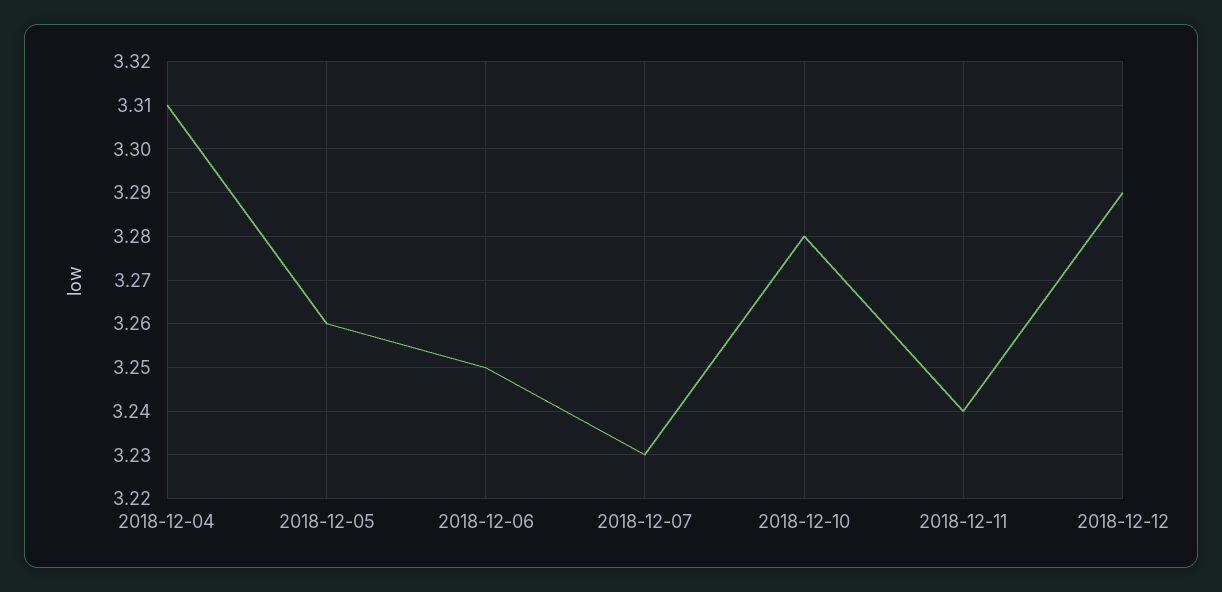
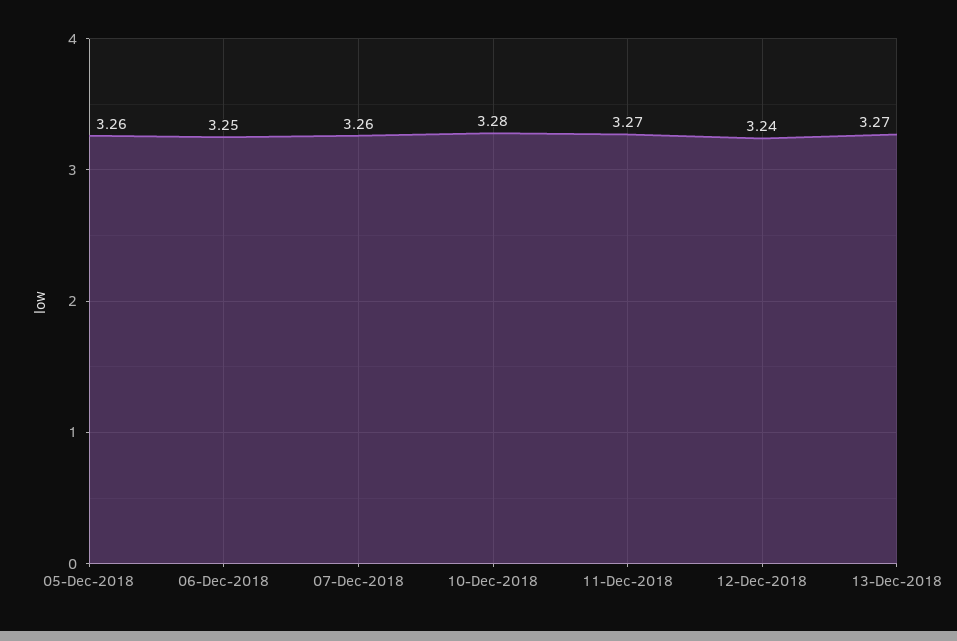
2018-12-04: 3.31 -> none
2018-12-07: 3.23 -> 3.26
2018-12-11: 3.24 -> 3.27
2018-12-12: 3.29 -> 3.24
13-Dec-2018: none -> 3.27

